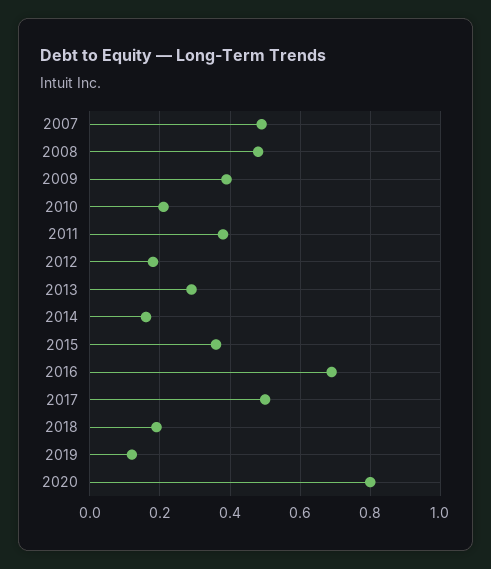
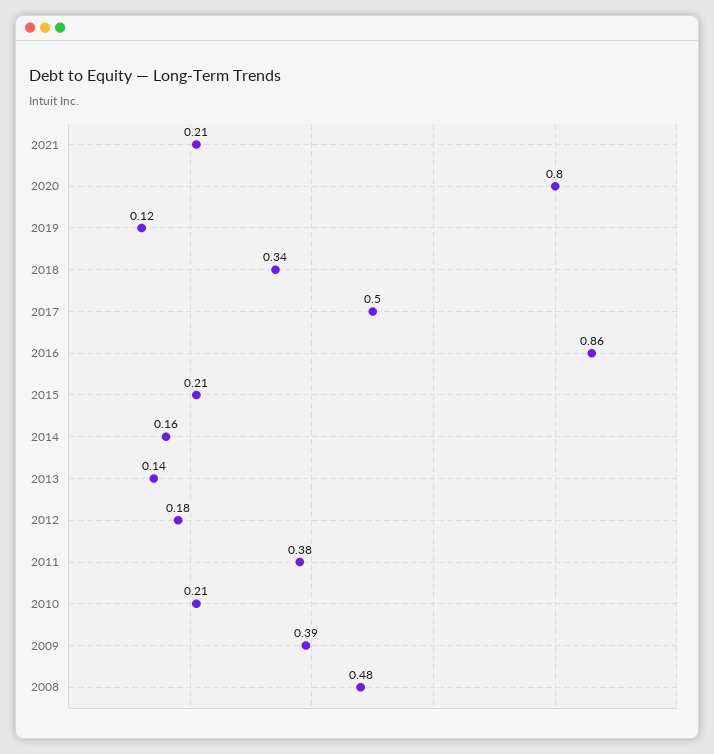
2007: 0.5 -> none
2013: 0.3 -> 0.14
2015: 0.35 -> 0.21
2016: 0.7 -> 0.86
2018: 0.2 -> 0.34
2021: none -> 0.21

